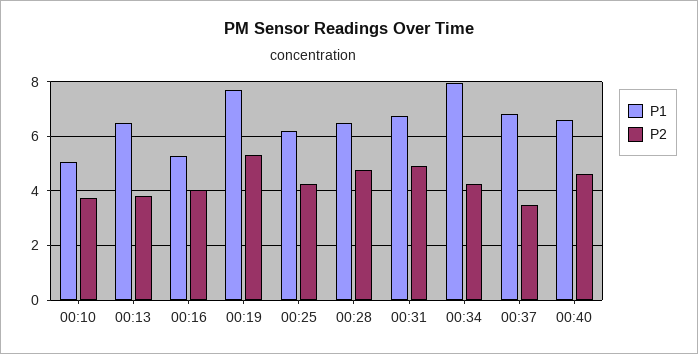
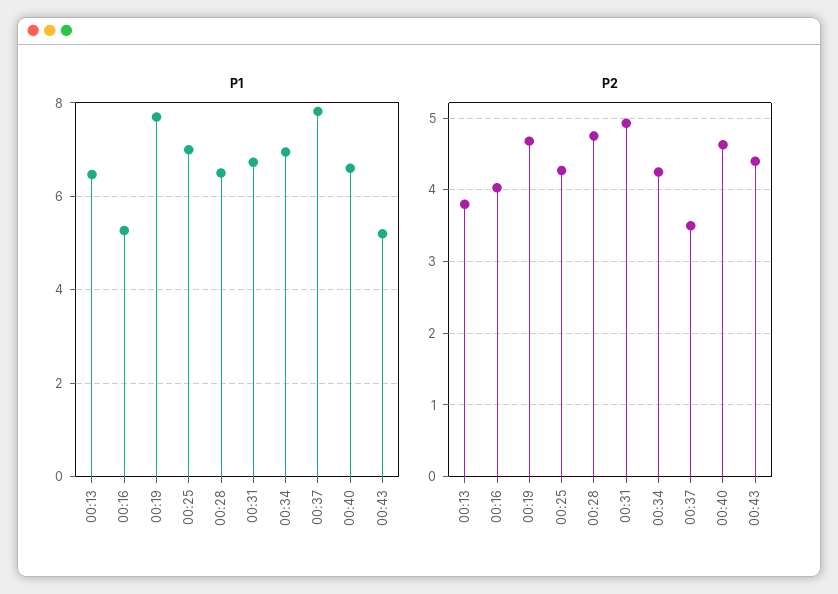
P1, 00:10: 5 -> none
P2, 00:10: 3.75 -> none
P2, 00:19: 5.25 -> 4.7
P1, 00:25: 6.25 -> 7
P1, 00:34: 8 -> 7
P1, 00:37: 6.75 -> 7.8
P1, 00:43: none -> 5.2
P2, 00:43: none -> 4.4

